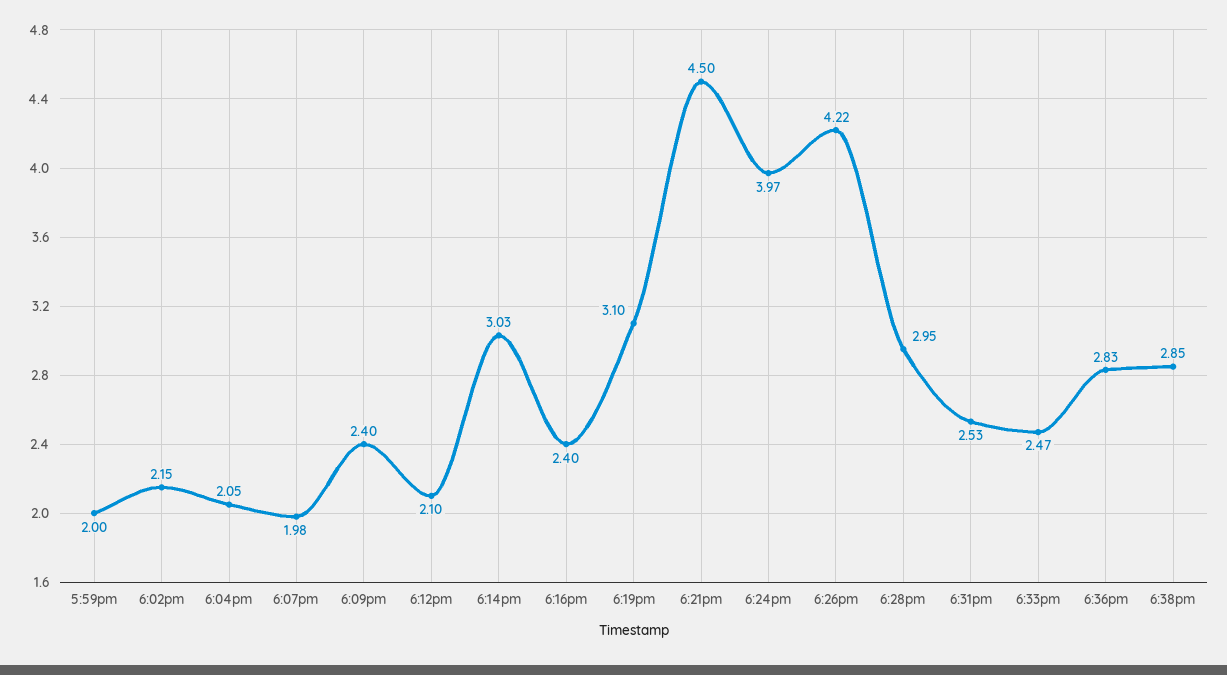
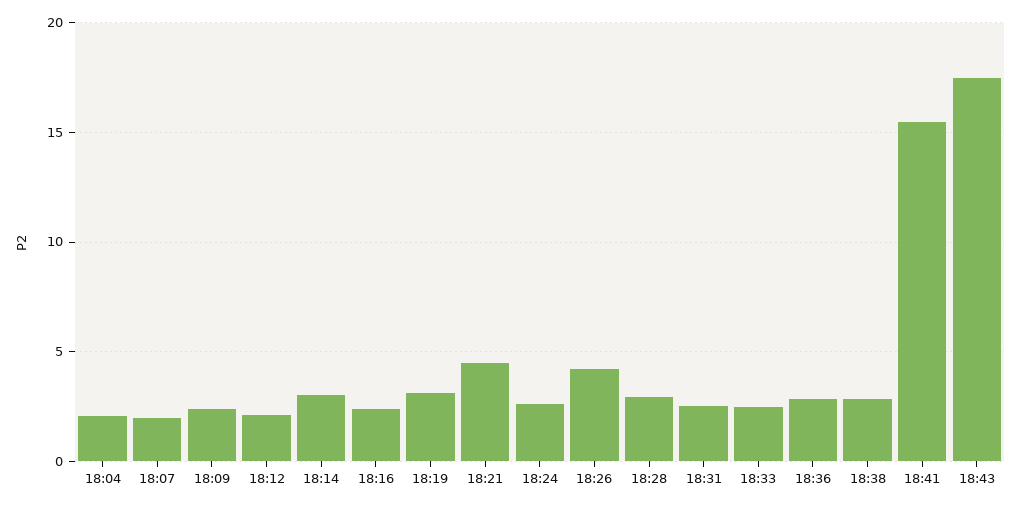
5:59pm: 2 -> none
6:02pm: 2.15 -> none
6:24pm: 3.97 -> 2.5
18:41: none -> 15.5
18:43: none -> 17.5

